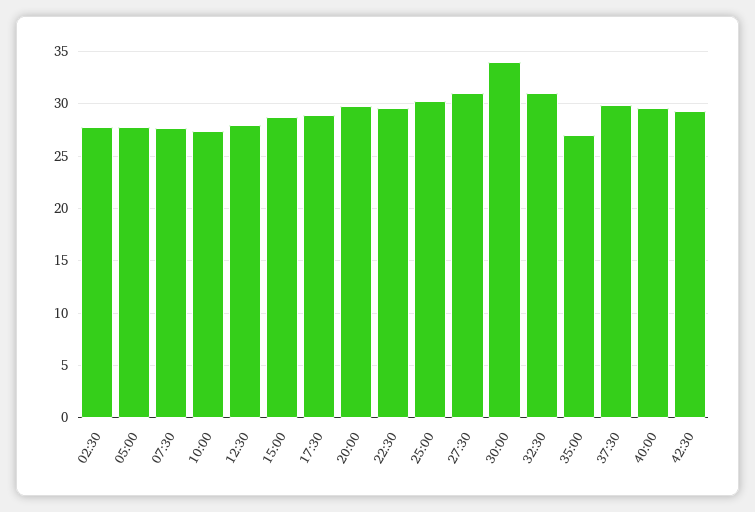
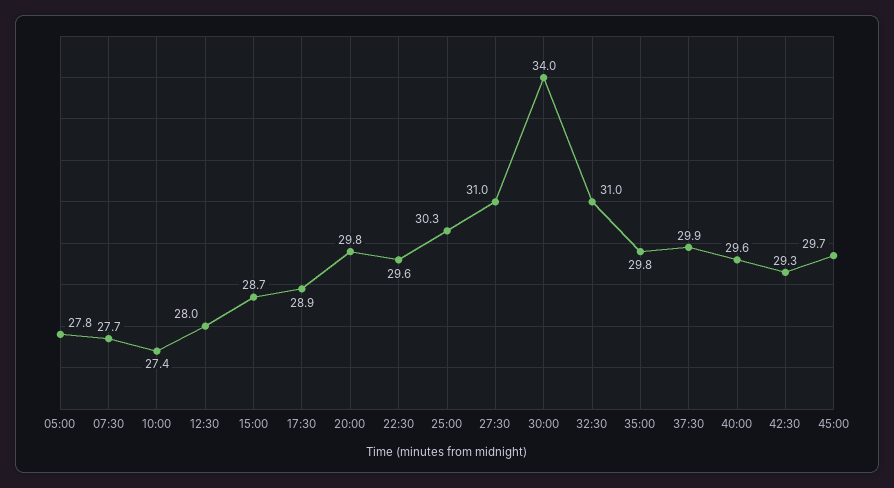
02:30: 28 -> none
35:00: 27 -> 29.8
45:00: none -> 29.7

